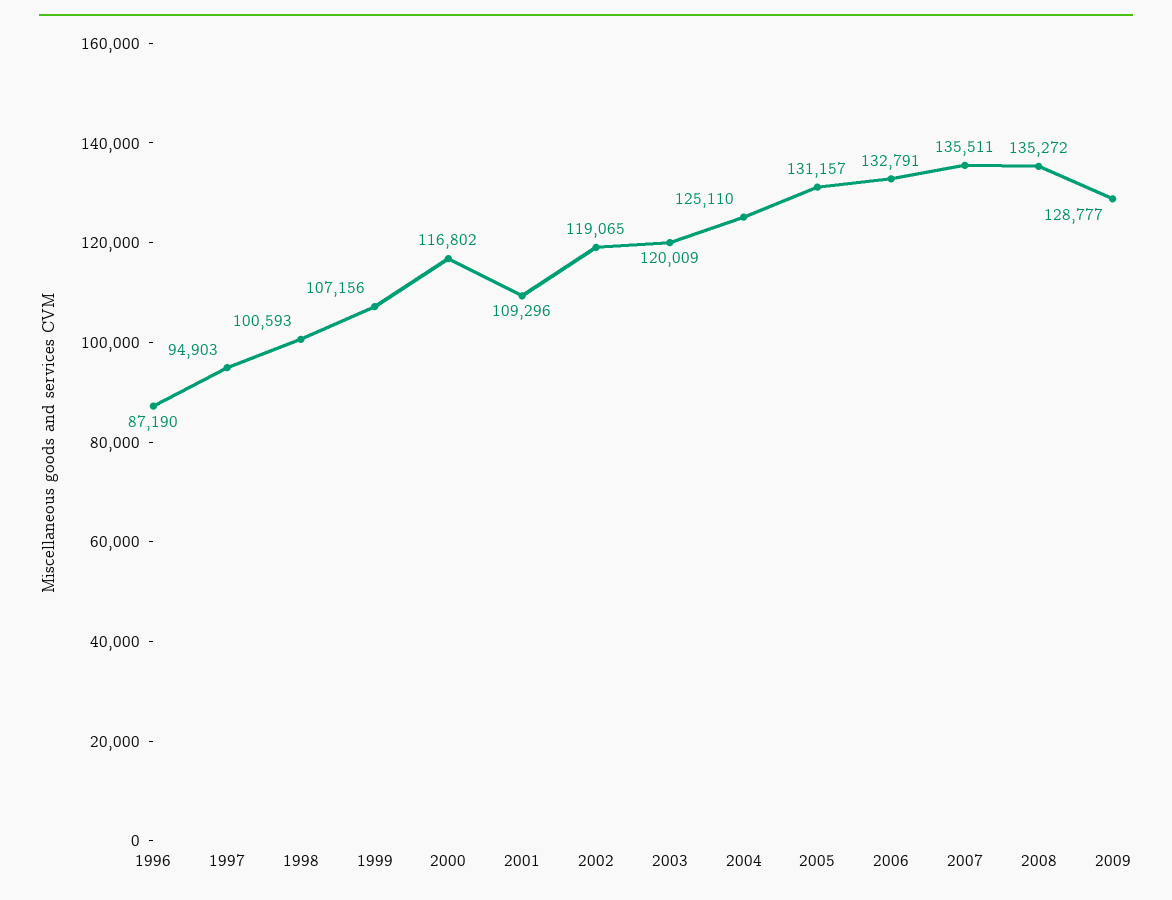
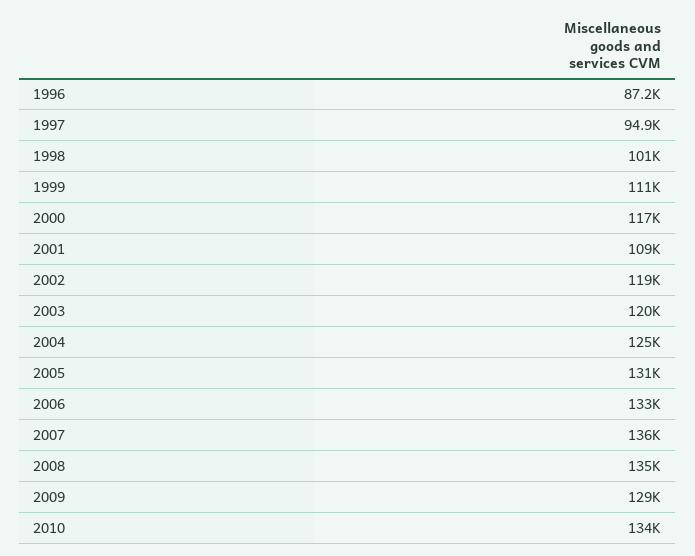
1999: 107156 -> 111000
2010: none -> 134000

